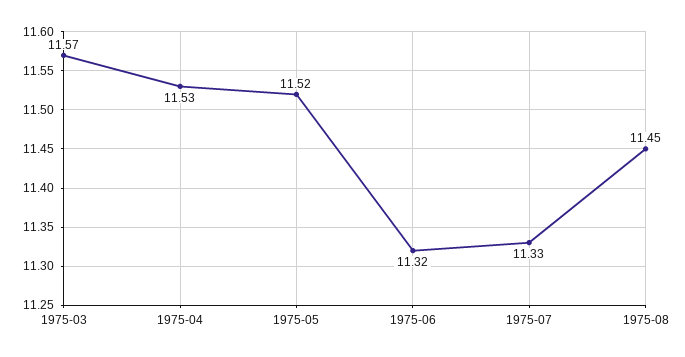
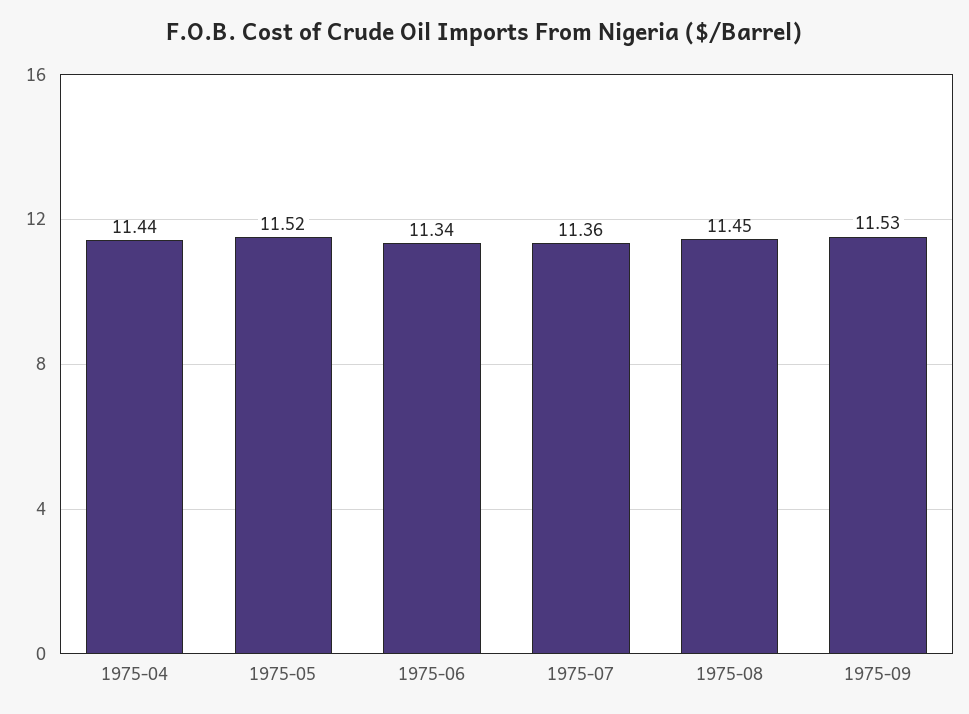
1975-03: 11.57 -> none
1975-04: 11.53 -> 11.44
1975-06: 11.32 -> 11.34
1975-07: 11.33 -> 11.36
1975-09: none -> 11.53

